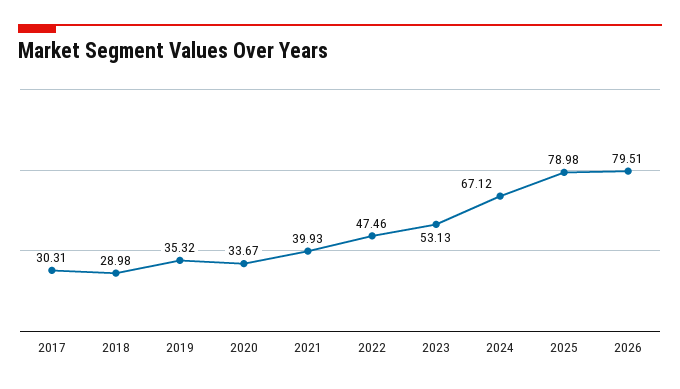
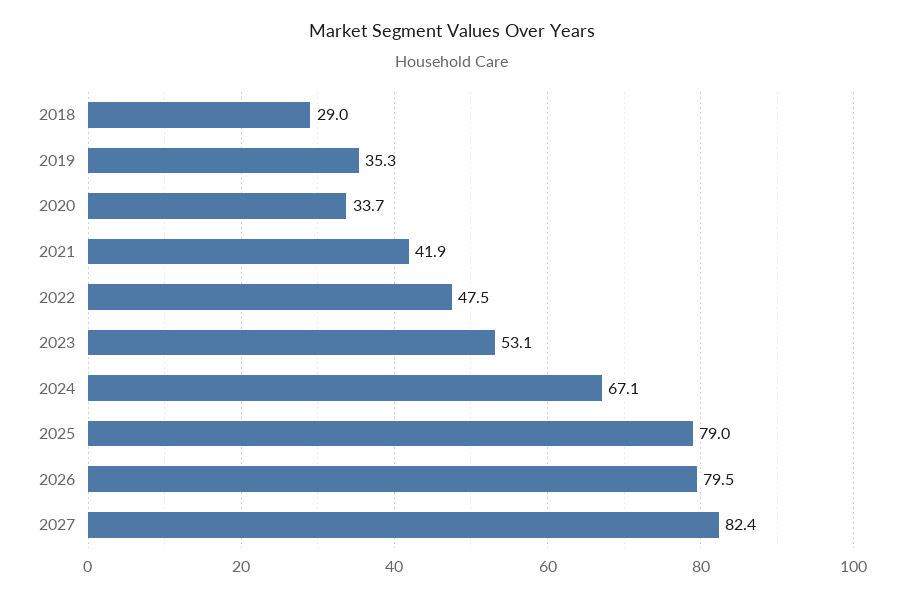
2017: 30.31 -> none
2021: 39.93 -> 41.9
2027: none -> 82.4

